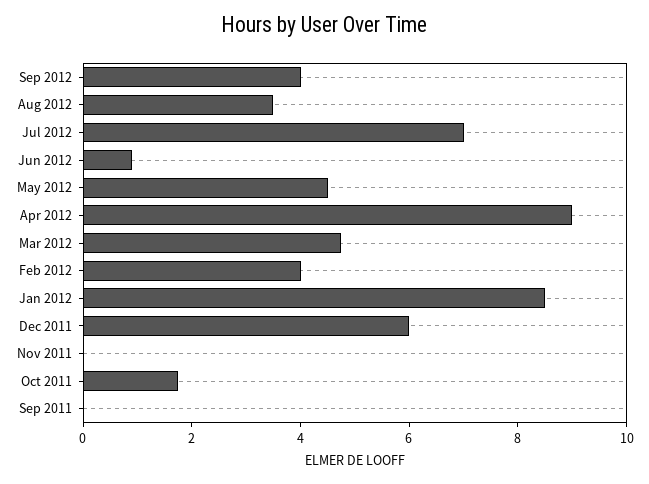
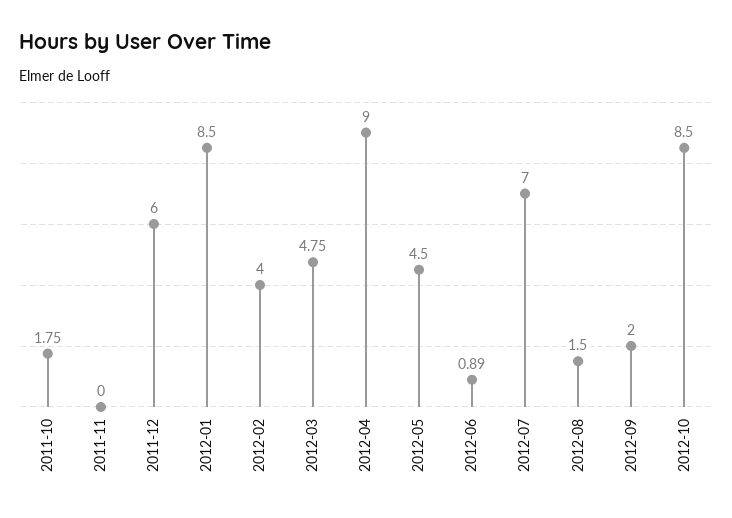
Sep 2012: 4 -> 2
Aug 2012: 3.5 -> 1.5
Sep 2011: 0 -> none
2012-10: none -> 8.5

